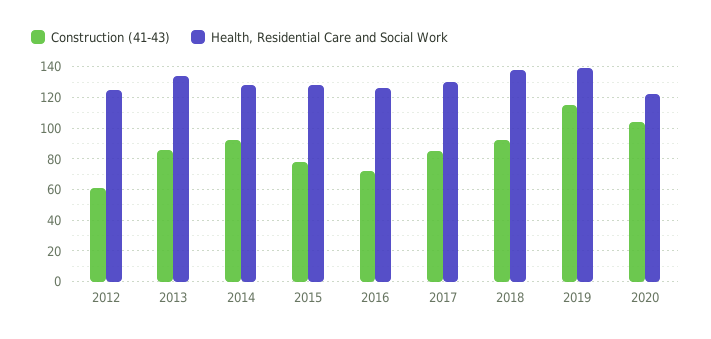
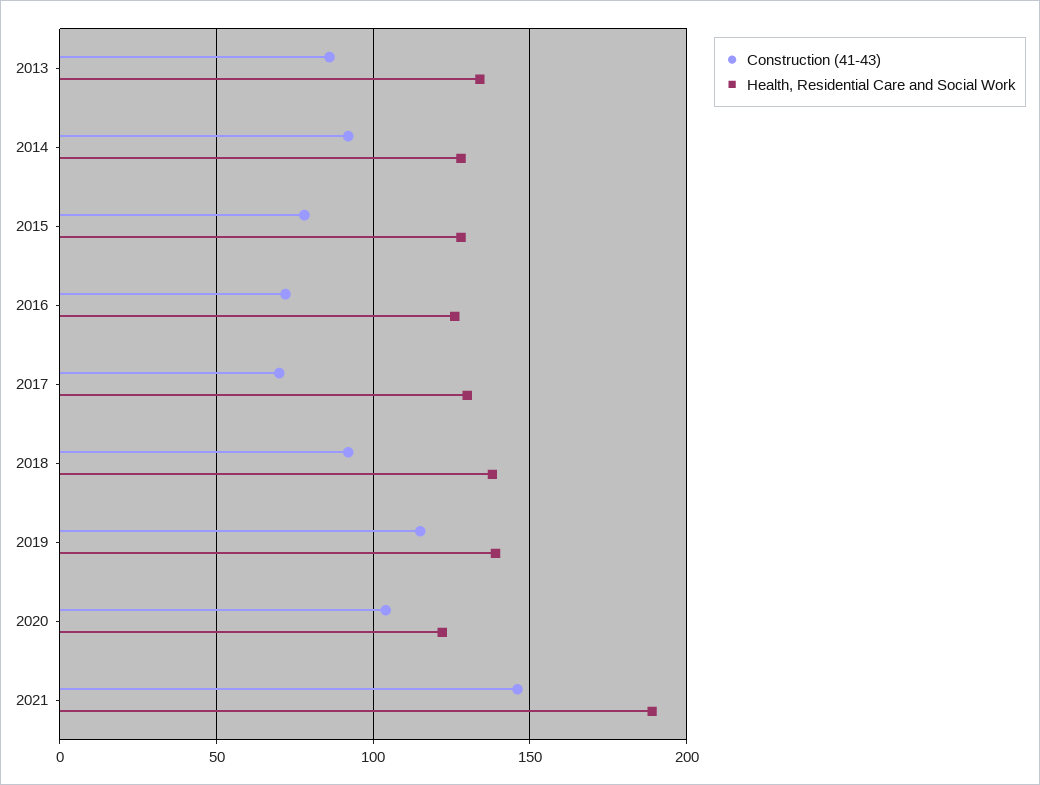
Construction (41-43), 2012: 60 -> none
Health, Residential Care and Social Work, 2012: 125 -> none
Construction (41-43), 2017: 85 -> 70
Construction (41-43), 2021: none -> 145
Health, Residential Care and Social Work, 2021: none -> 190

